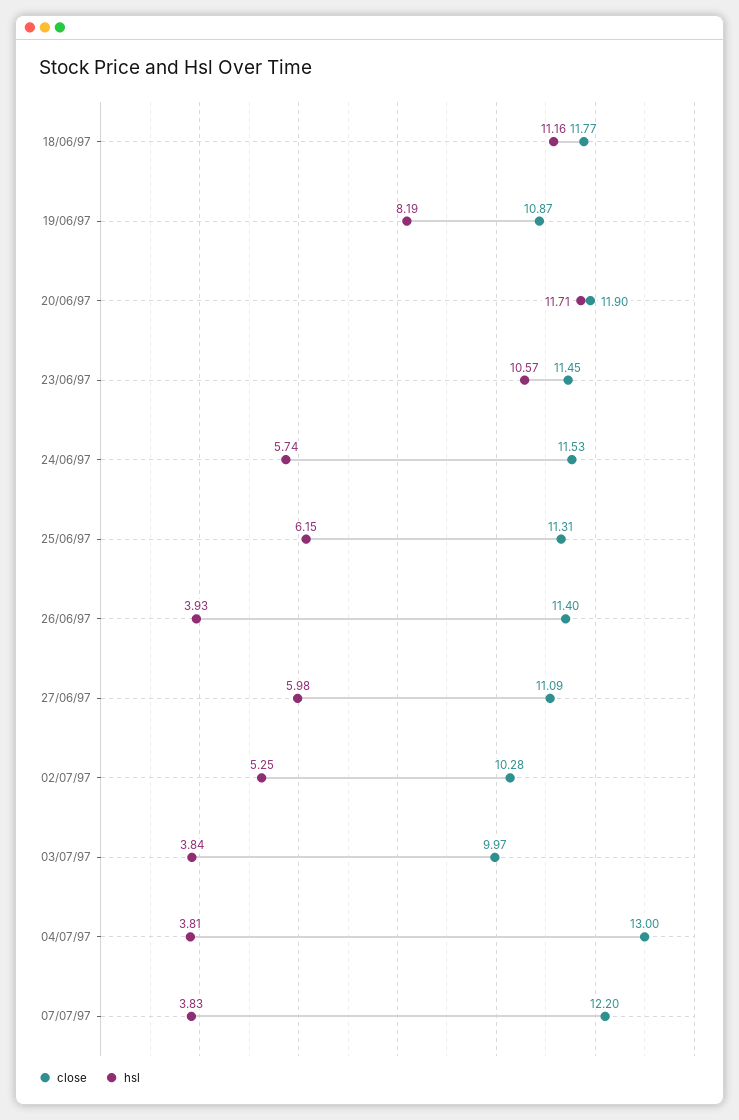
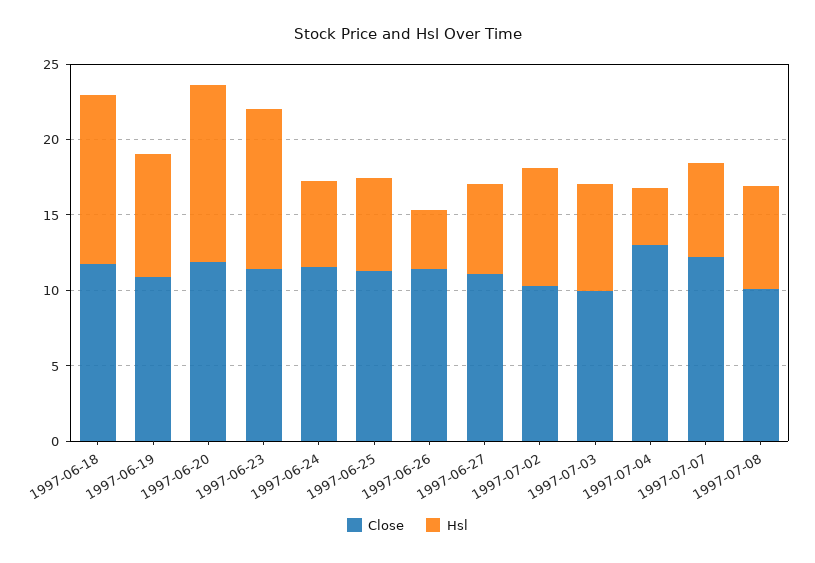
hsl, 02/07/97: 5.25 -> 8
hsl, 03/07/97: 3.84 -> 7
hsl, 07/07/97: 3.83 -> 6
close, 1997-07-08: none -> 10
hsl, 1997-07-08: none -> 7

